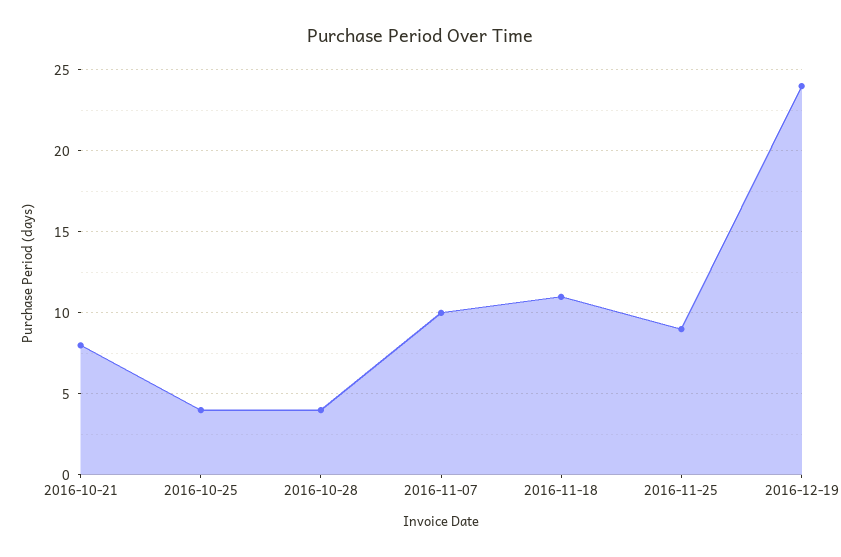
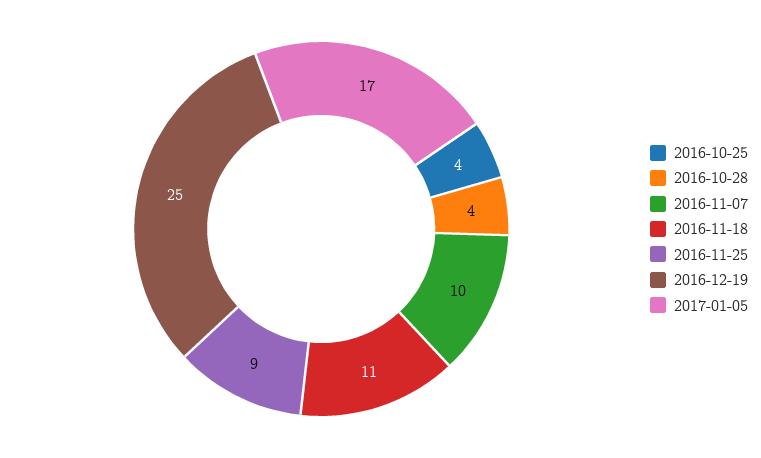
2016-10-21: 8 -> none
2016-12-19: 24 -> 25
2017-01-05: none -> 17

